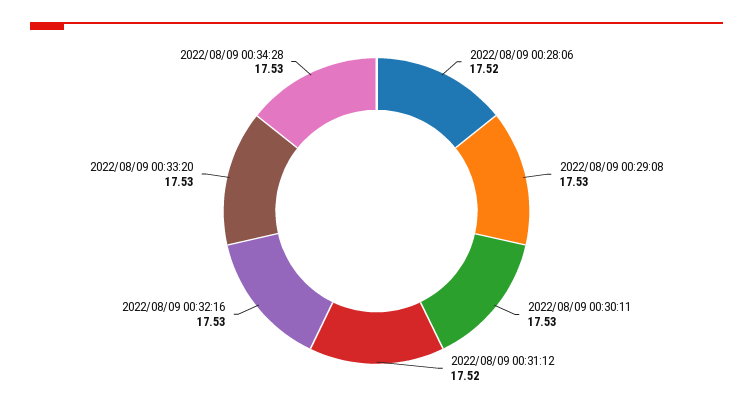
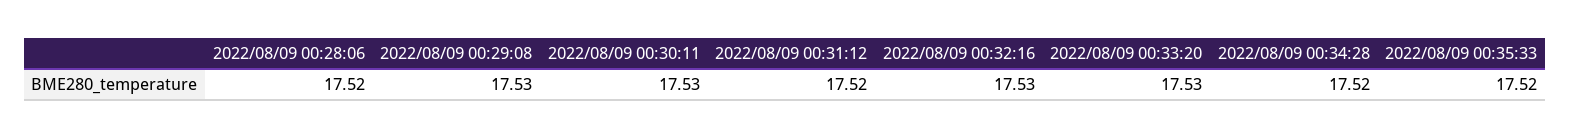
2022/08/09 00:34:28: 17.53 -> 17.52
2022/08/09 00:35:33: none -> 17.52

